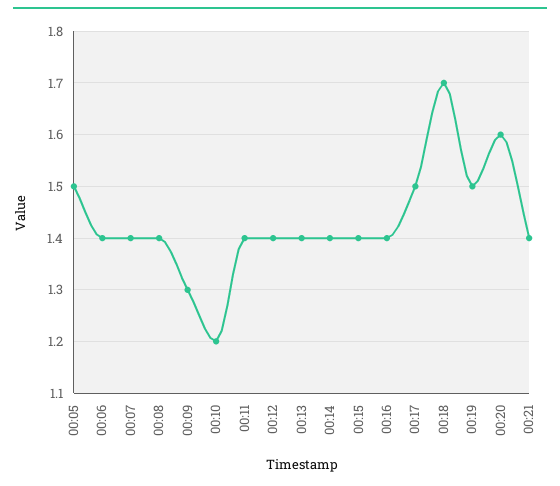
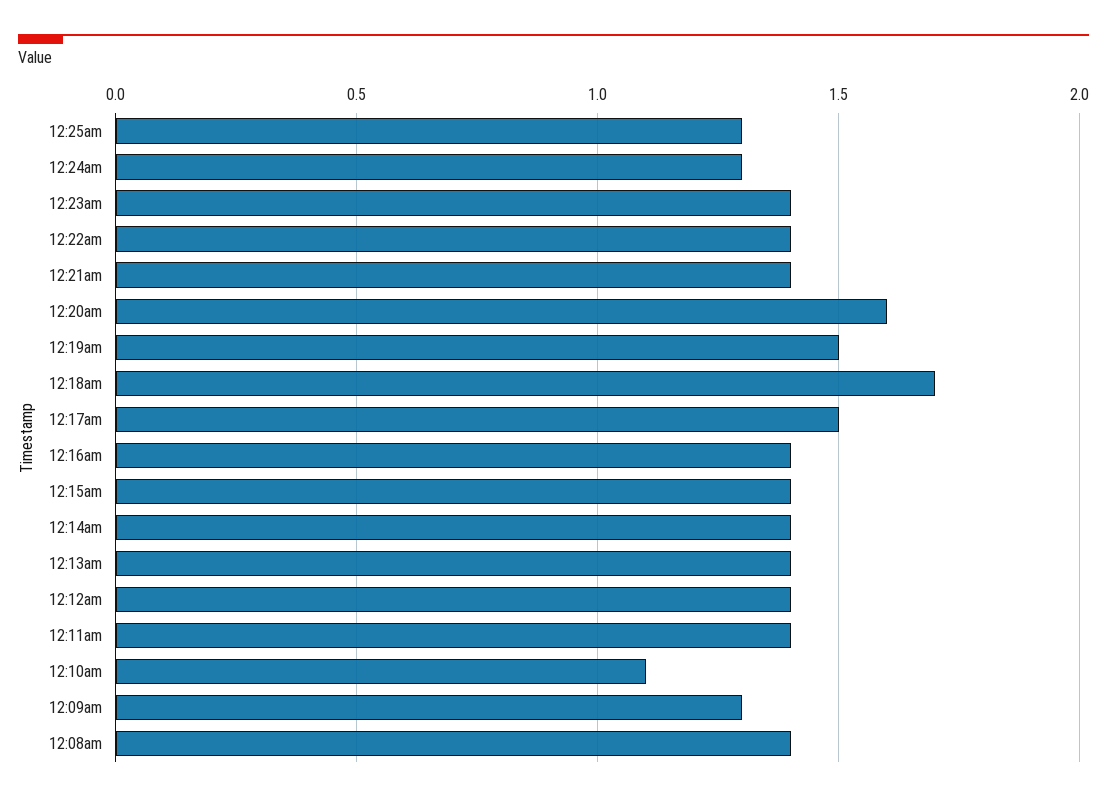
00:05: 1.5 -> none
00:06: 1.4 -> none
00:07: 1.4 -> none
00:10: 1.2 -> 1.1
12:25am: none -> 1.3
12:24am: none -> 1.3
12:23am: none -> 1.4
12:22am: none -> 1.4

